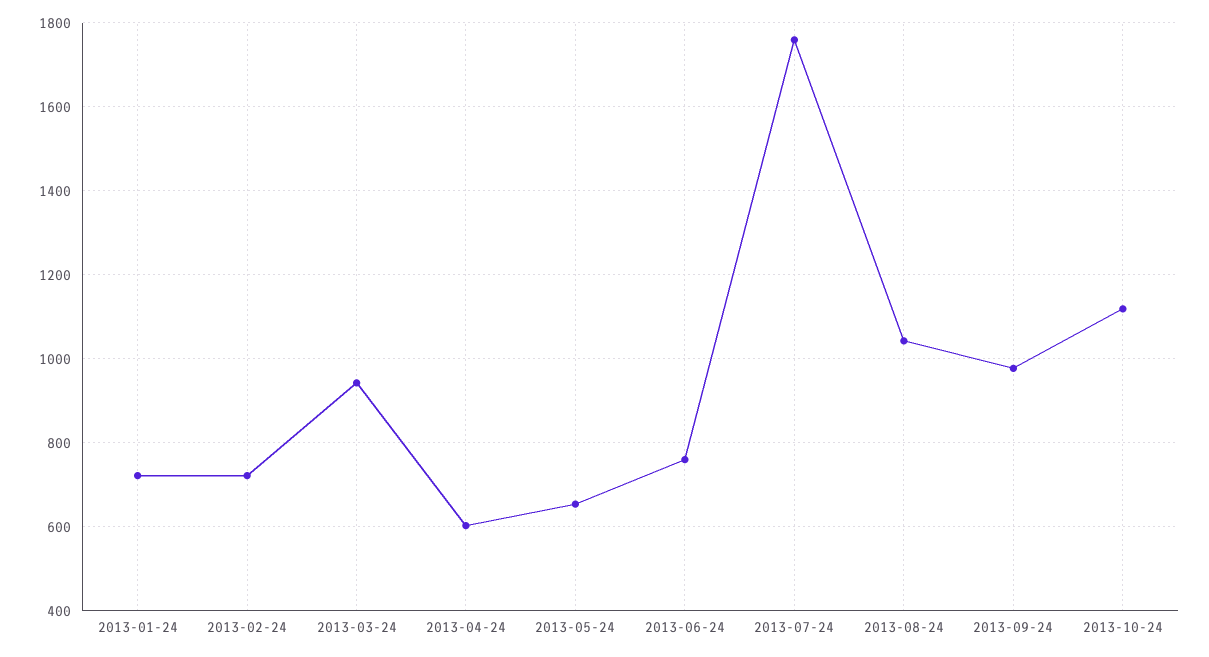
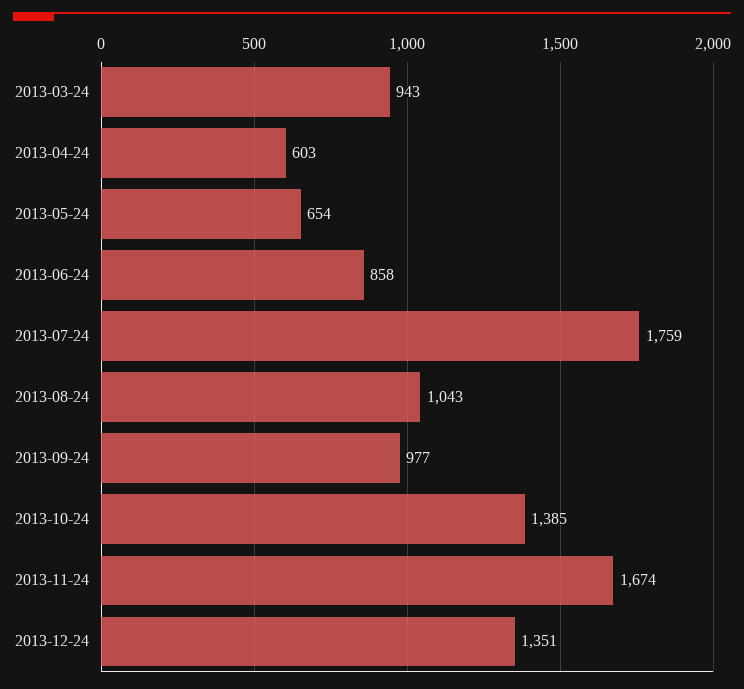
2013-01-24: 720 -> none
2013-02-24: 720 -> none
2013-06-24: 760 -> 858
2013-10-24: 1120 -> 1385
2013-11-24: none -> 1674
2013-12-24: none -> 1351

